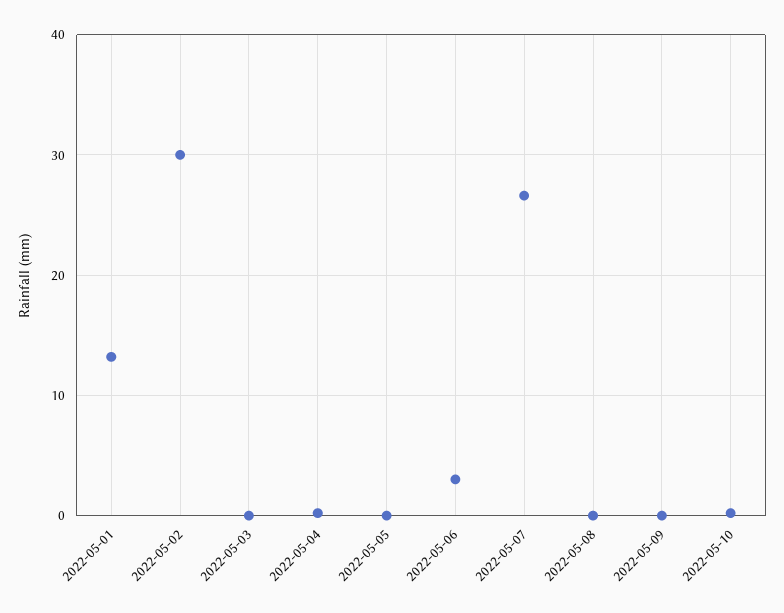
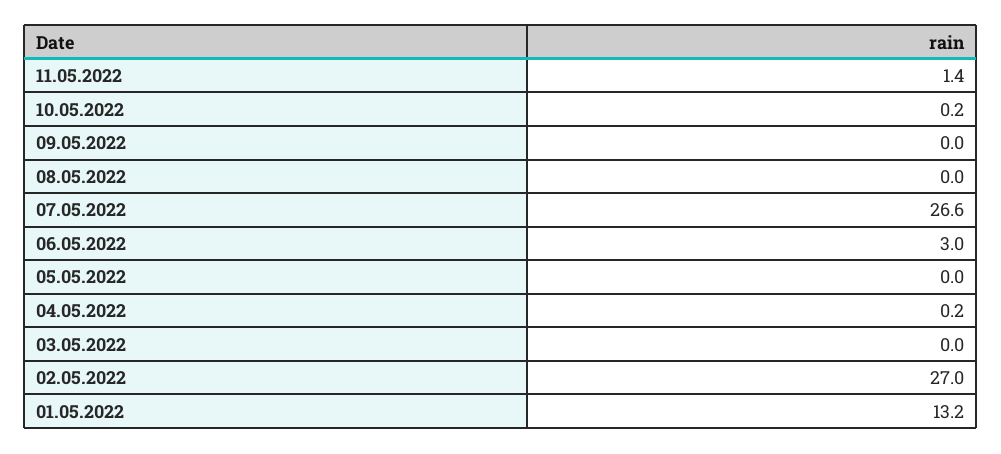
2022-05-02: 30 -> 27
11.05.2022: none -> 1.4

